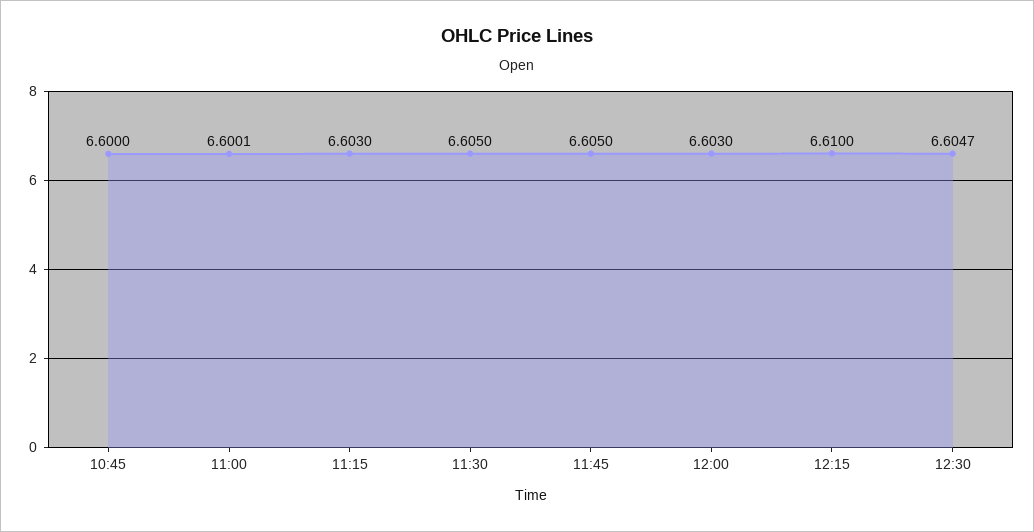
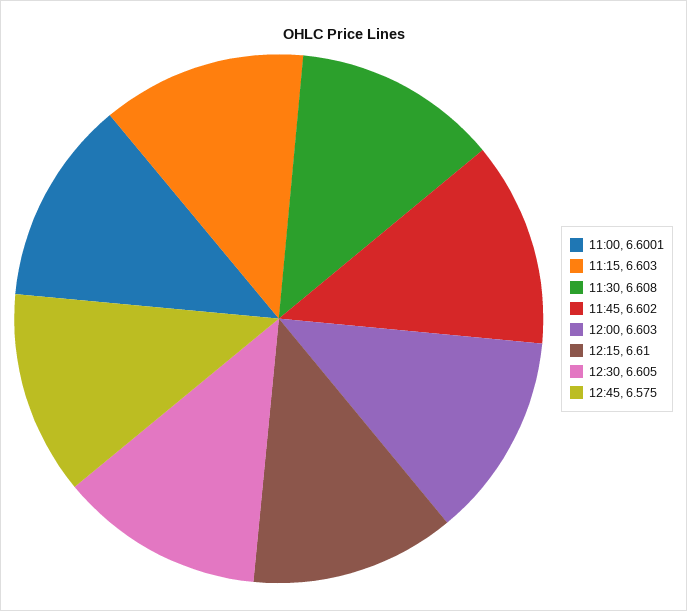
10:45: 6.6 -> none
11:30: 6.605 -> 6.608
11:45: 6.605 -> 6.602
12:30: 6.6047 -> 6.605
12:45: none -> 6.575

